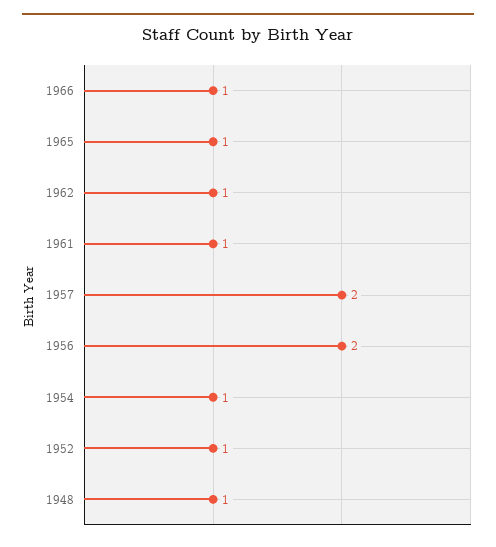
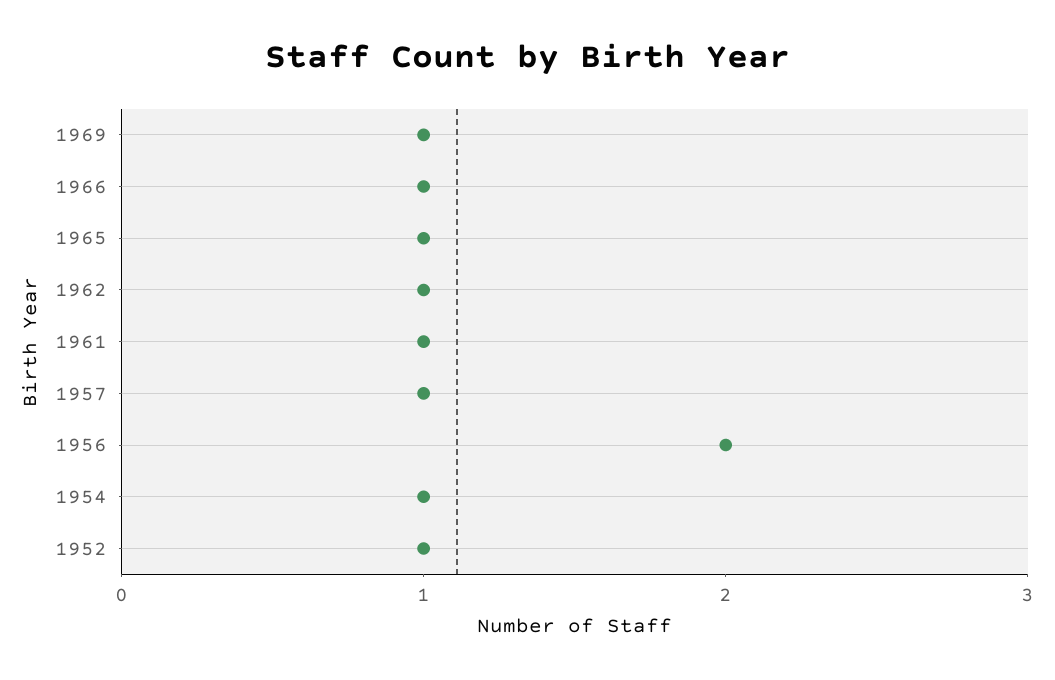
1957: 2 -> 1
1948: 1 -> none
1969: none -> 1

